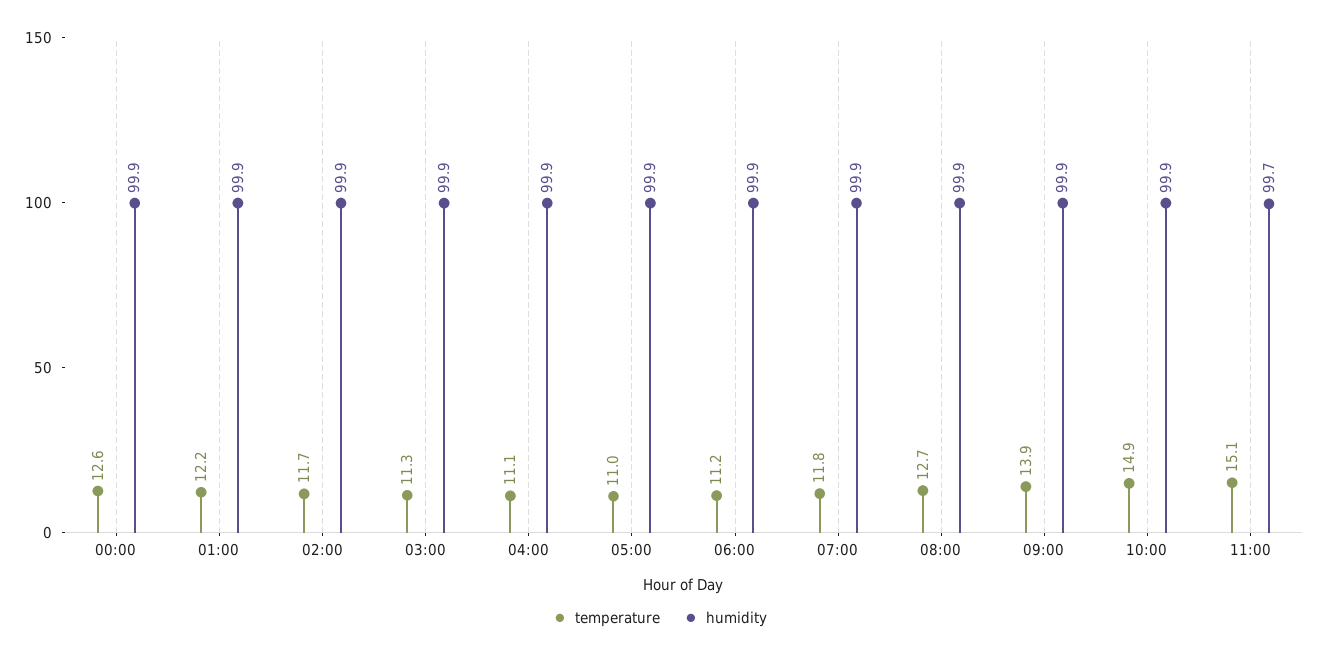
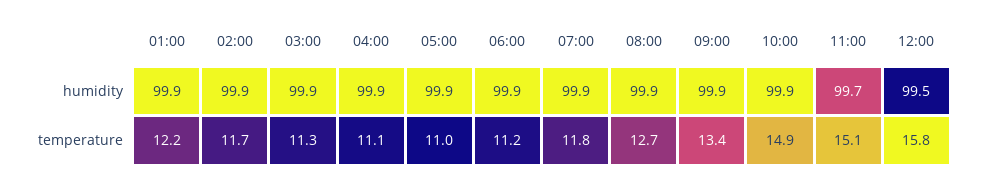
temperature, 00:00: 12.6 -> none
humidity, 00:00: 99.9 -> none
temperature, 09:00: 13.9 -> 13.4
humidity, 12:00: none -> 99.5
temperature, 12:00: none -> 15.8

